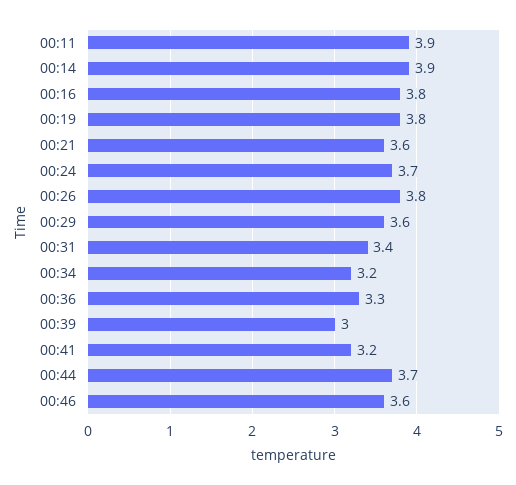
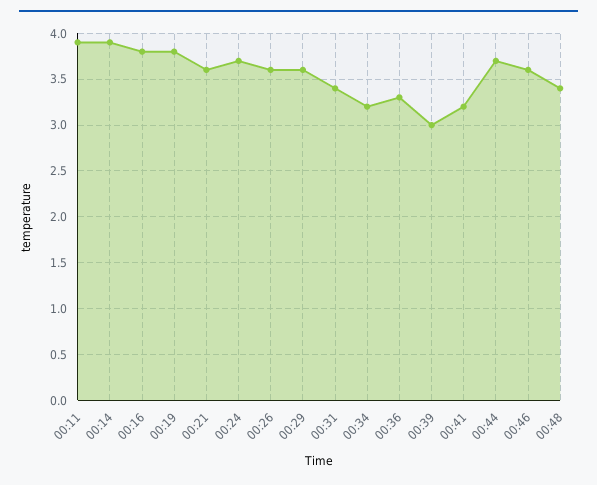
00:26: 3.8 -> 3.6
00:48: none -> 3.4

